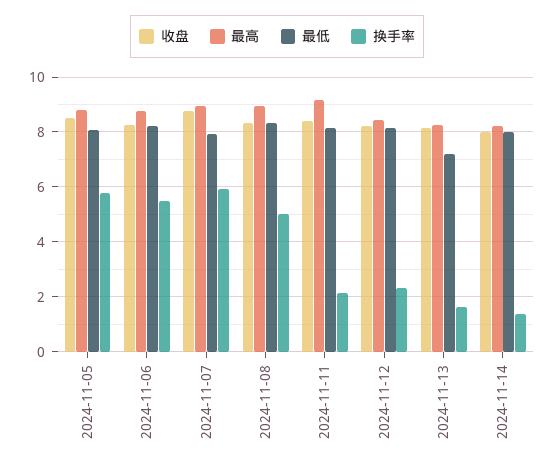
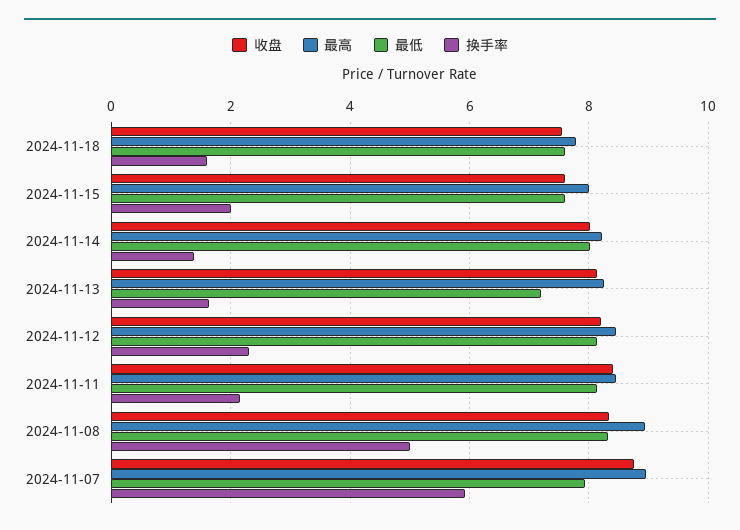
收盘, 2024-11-05: 8.5 -> none
最高, 2024-11-05: 8.75 -> none
最低, 2024-11-05: 8 -> none
换手率, 2024-11-05: 5.75 -> none
收盘, 2024-11-06: 8.25 -> none
最高, 2024-11-06: 8.75 -> none
最低, 2024-11-06: 8.25 -> none
换手率, 2024-11-06: 5.5 -> none
最高, 2024-11-11: 9.25 -> 8.4
收盘, 2024-11-18: none -> 7.6
最高, 2024-11-18: none -> 7.8
最低, 2024-11-18: none -> 7.6
换手率, 2024-11-18: none -> 1.6
收盘, 2024-11-15: none -> 7.6
最高, 2024-11-15: none -> 8
最低, 2024-11-15: none -> 7.6
换手率, 2024-11-15: none -> 2

